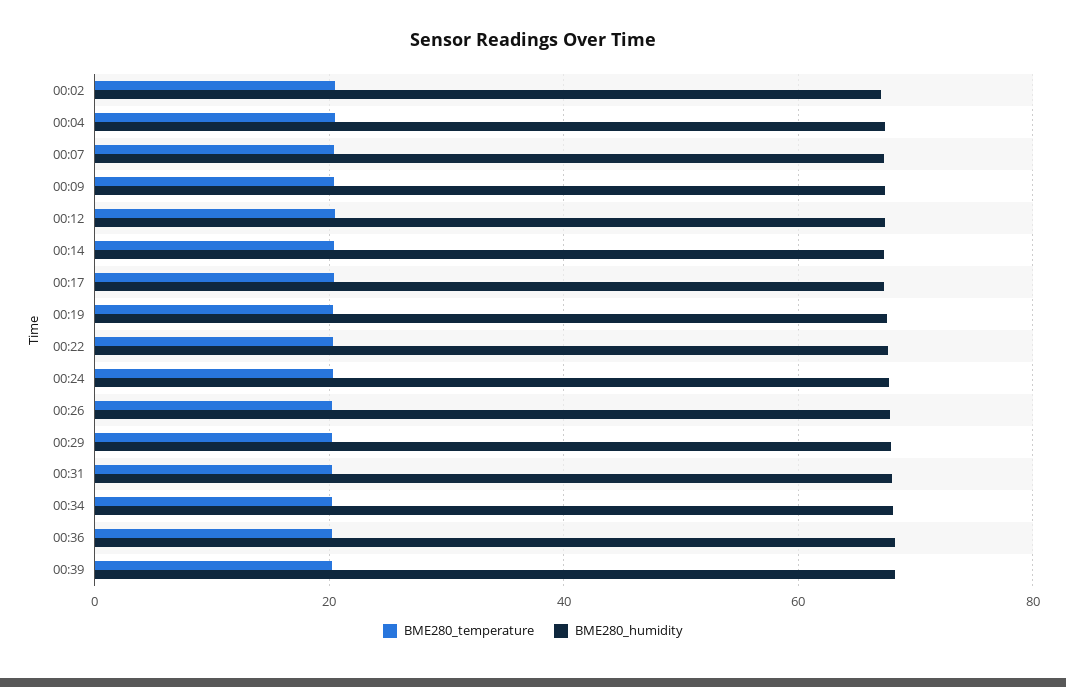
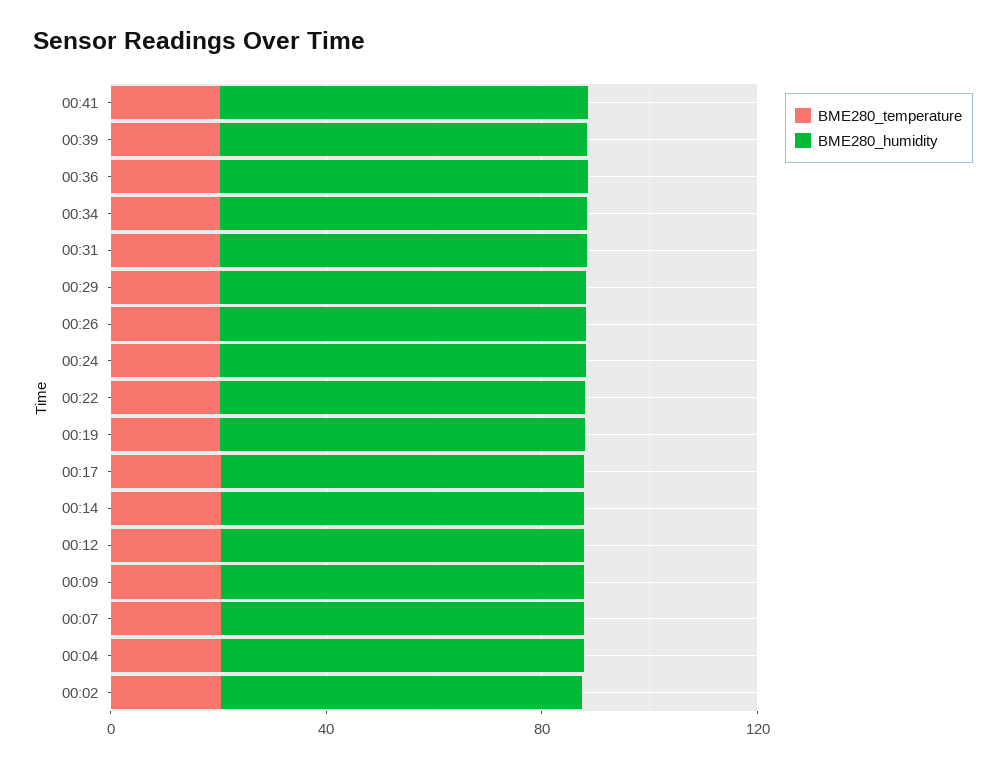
BME280_temperature, 00:41: none -> 20
BME280_humidity, 00:41: none -> 70

